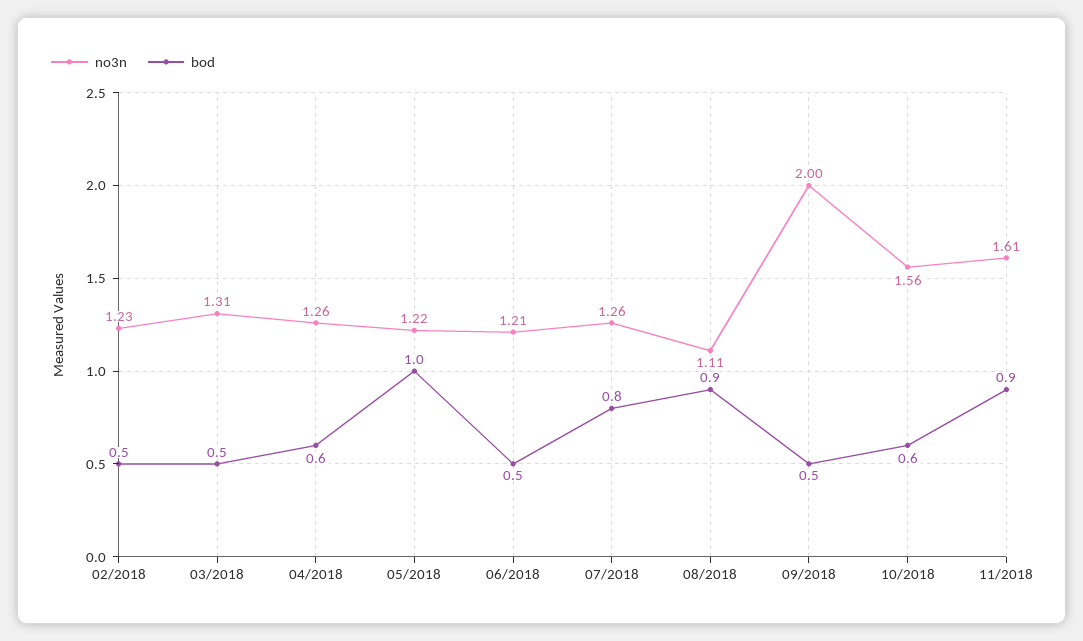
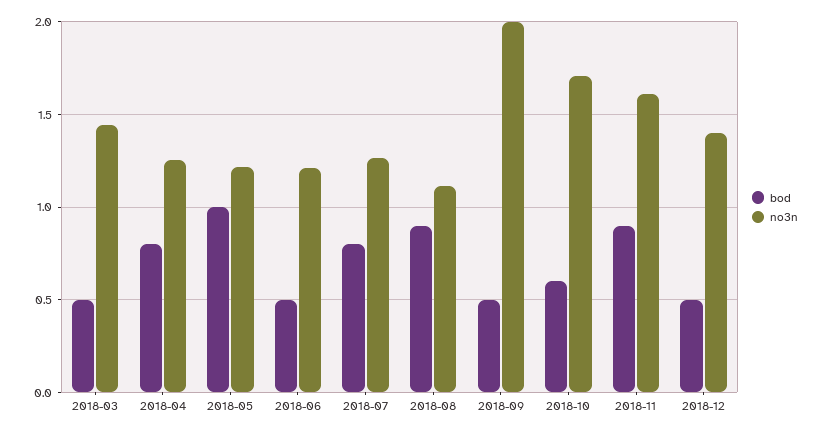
no3n, 02/2018: 1.23 -> none
bod, 02/2018: 0.5 -> none
no3n, 03/2018: 1.31 -> 1.45
bod, 04/2018: 0.6 -> 0.8
no3n, 10/2018: 1.56 -> 1.7
bod, 2018-12: none -> 0.5
no3n, 2018-12: none -> 1.4

